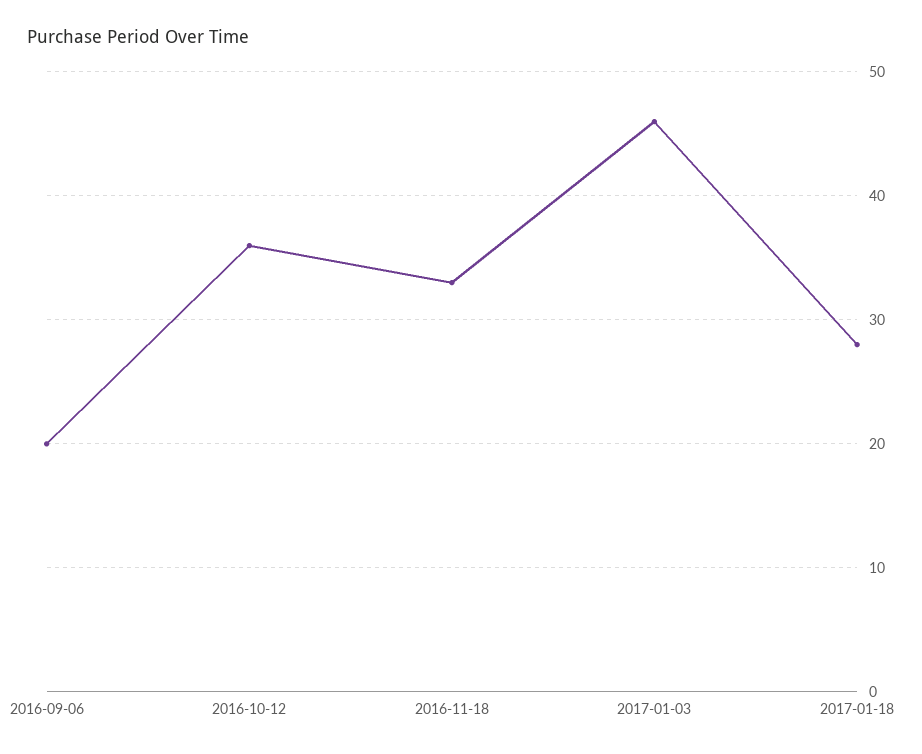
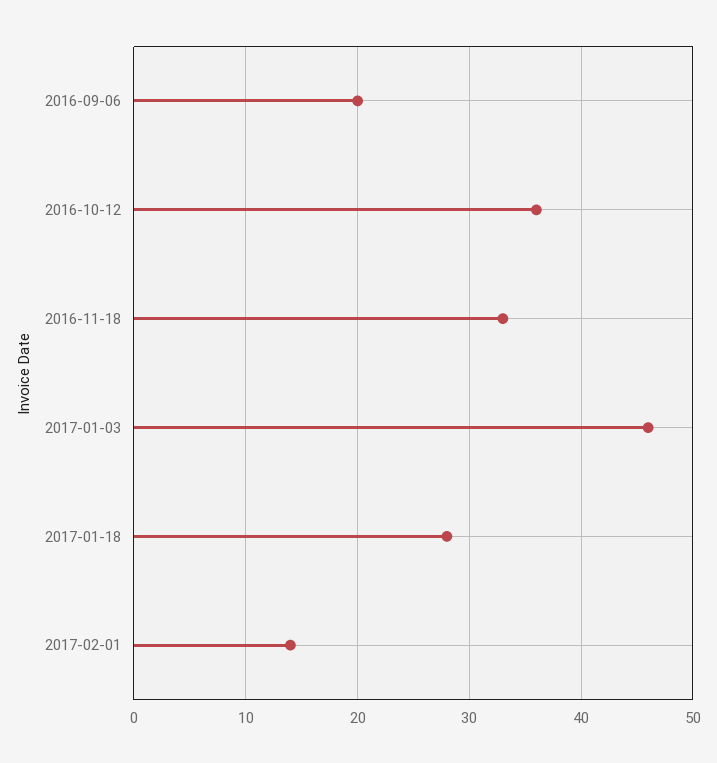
2017-02-01: none -> 14

